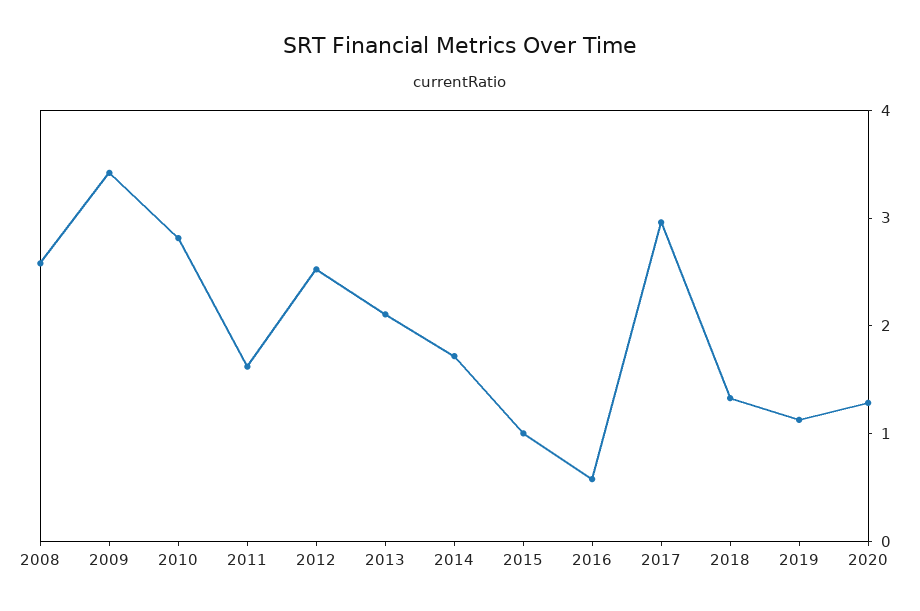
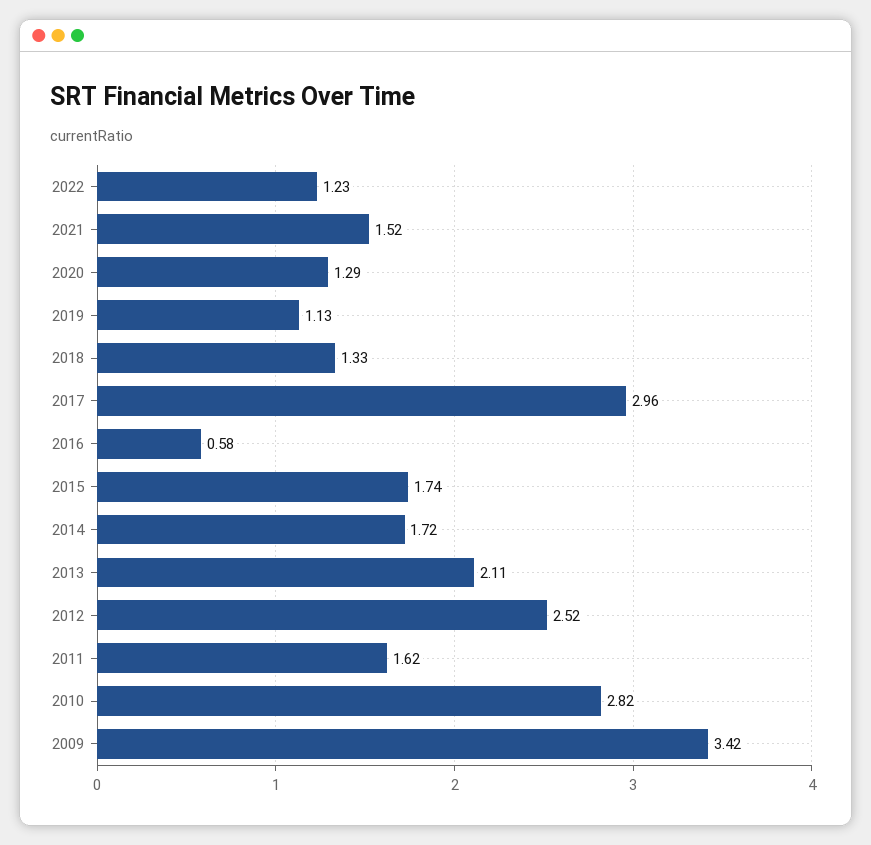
2008: 2.6 -> none
2015: 1 -> 1.74
2022: none -> 1.23
2021: none -> 1.52

